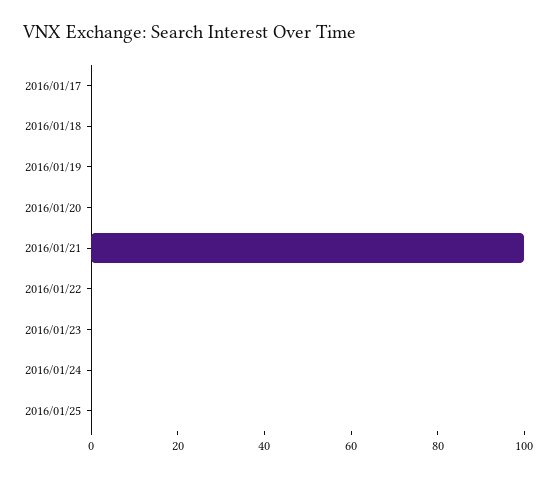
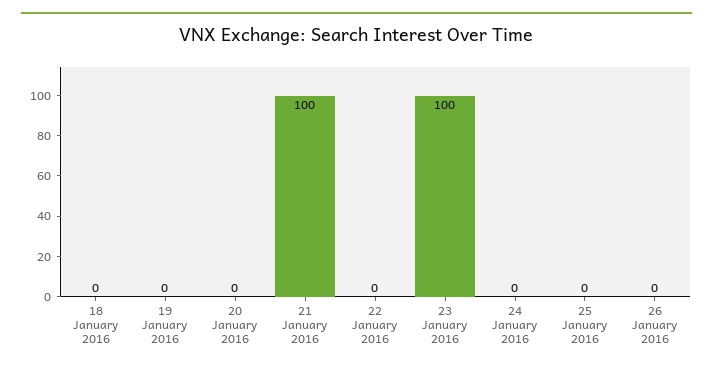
2016/01/17: 0 -> none
2016/01/23: 0 -> 100
26 January 2016: none -> 0

